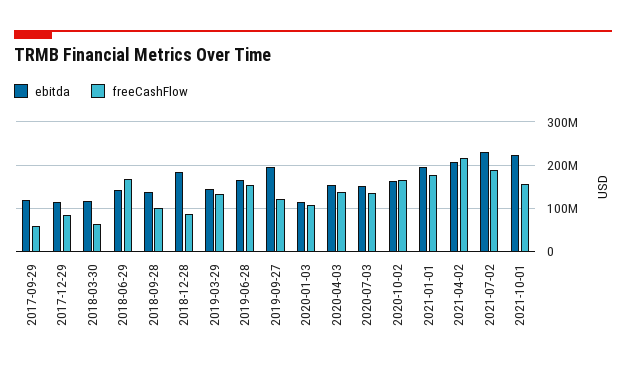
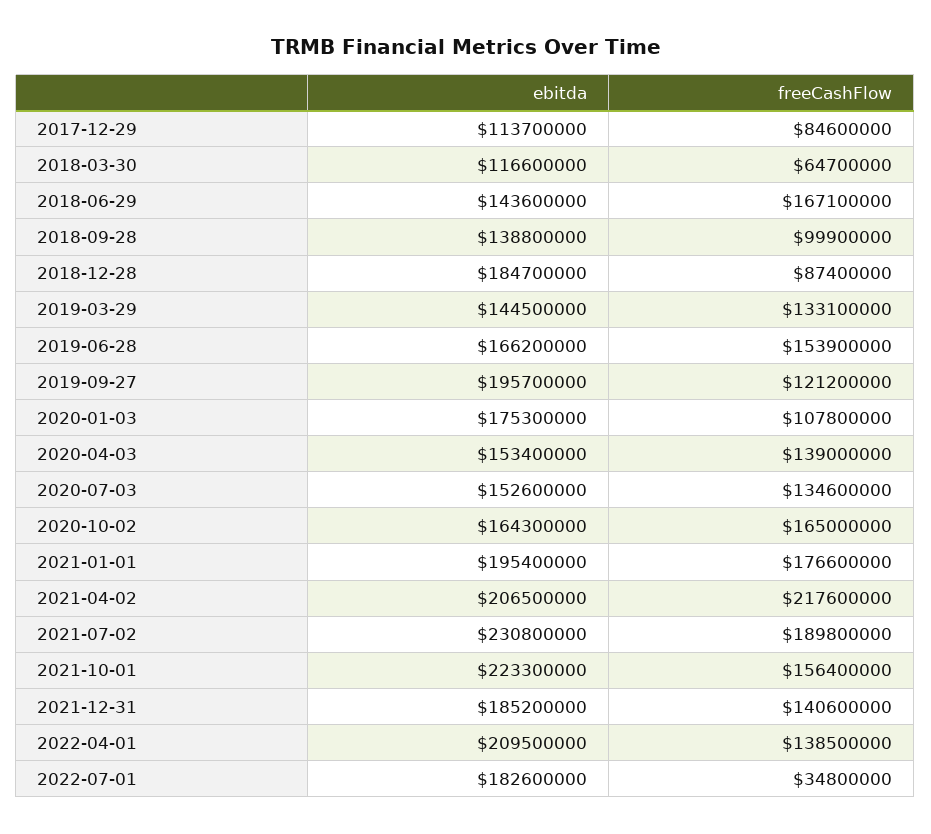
ebitda, 2017-09-29: 120000000 -> none
freeCashFlow, 2017-09-29: 60000000 -> none
ebitda, 2020-01-03: 120000000 -> 175300000
ebitda, 2021-12-31: none -> 185200000
freeCashFlow, 2021-12-31: none -> 140600000
ebitda, 2022-04-01: none -> 209500000
freeCashFlow, 2022-04-01: none -> 138500000
ebitda, 2022-07-01: none -> 182600000
freeCashFlow, 2022-07-01: none -> 34800000

